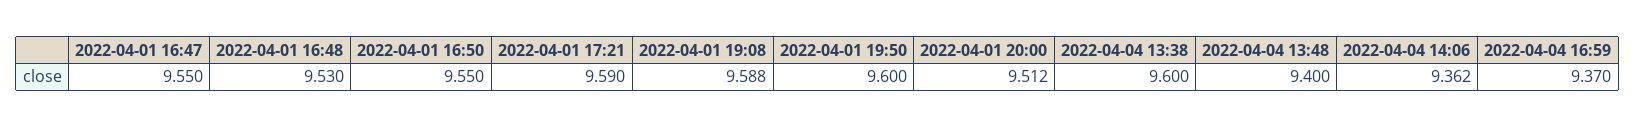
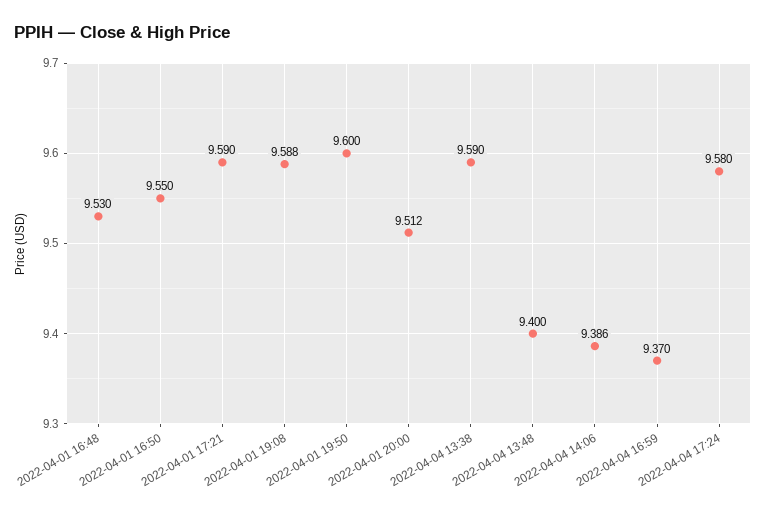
2022-04-01 16:47: 9.55 -> none
2022-04-04 13:38: 9.6 -> 9.59
2022-04-04 14:06: 9.362 -> 9.386
2022-04-04 17:24: none -> 9.58

